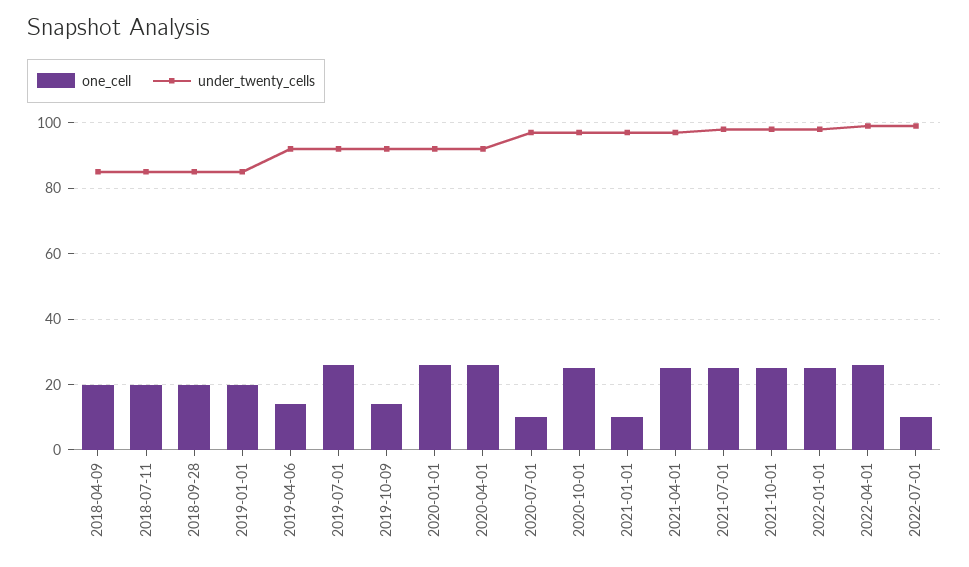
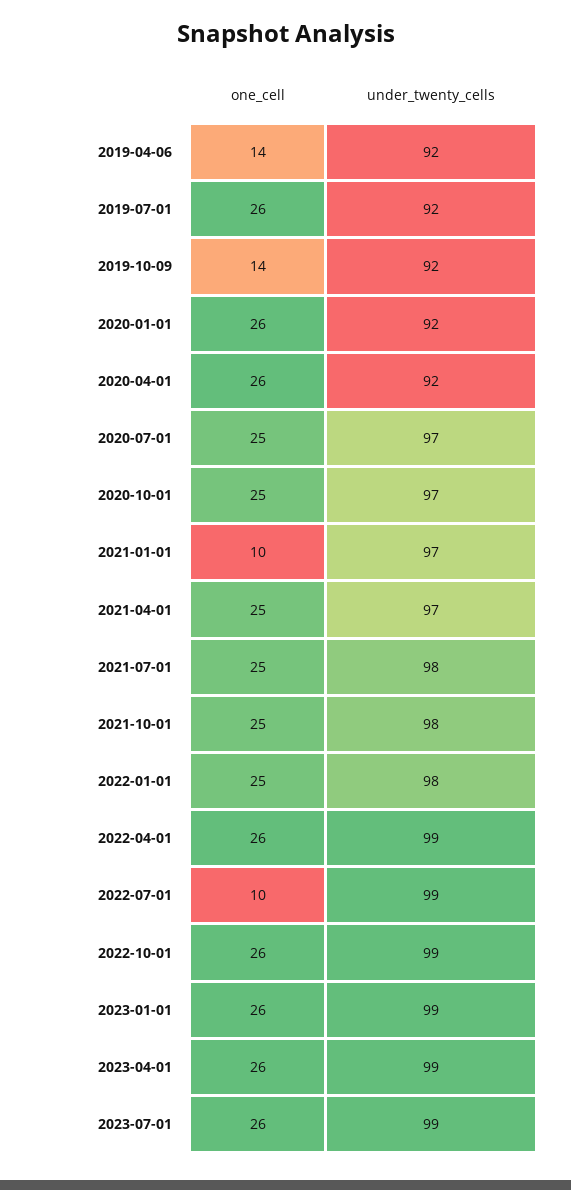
one_cell, 2018-04-09: 20 -> none
under_twenty_cells, 2018-04-09: 85 -> none
one_cell, 2018-07-11: 20 -> none
under_twenty_cells, 2018-07-11: 85 -> none
one_cell, 2018-09-28: 20 -> none
under_twenty_cells, 2018-09-28: 85 -> none
one_cell, 2019-01-01: 20 -> none
under_twenty_cells, 2019-01-01: 85 -> none
one_cell, 2020-07-01: 10 -> 25
one_cell, 2022-10-01: none -> 26
under_twenty_cells, 2022-10-01: none -> 99
one_cell, 2023-01-01: none -> 26
under_twenty_cells, 2023-01-01: none -> 99
one_cell, 2023-04-01: none -> 26
under_twenty_cells, 2023-04-01: none -> 99
one_cell, 2023-07-01: none -> 26
under_twenty_cells, 2023-07-01: none -> 99

